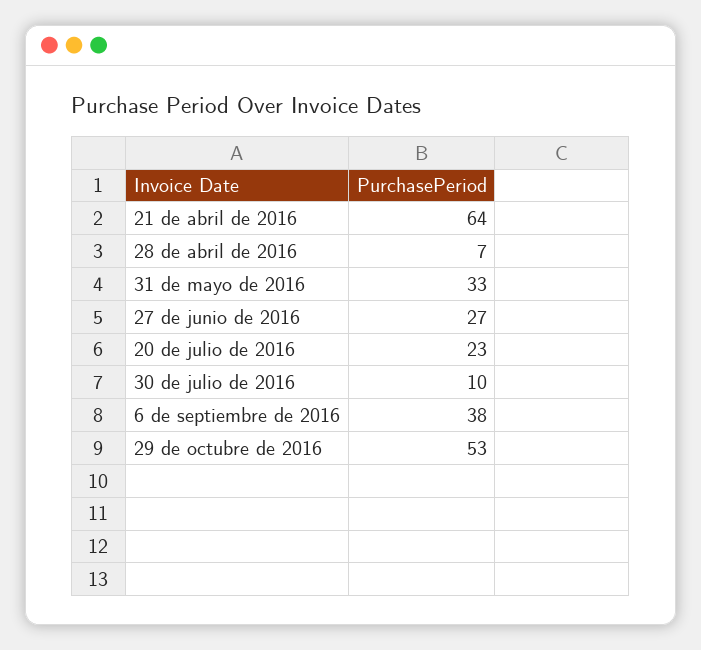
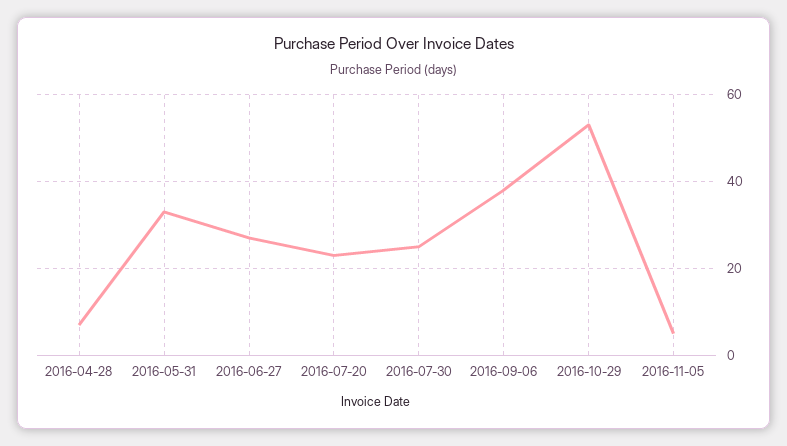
21 de abril de 2016: 64 -> none
30 de julio de 2016: 10 -> 25
2016-11-05: none -> 5

